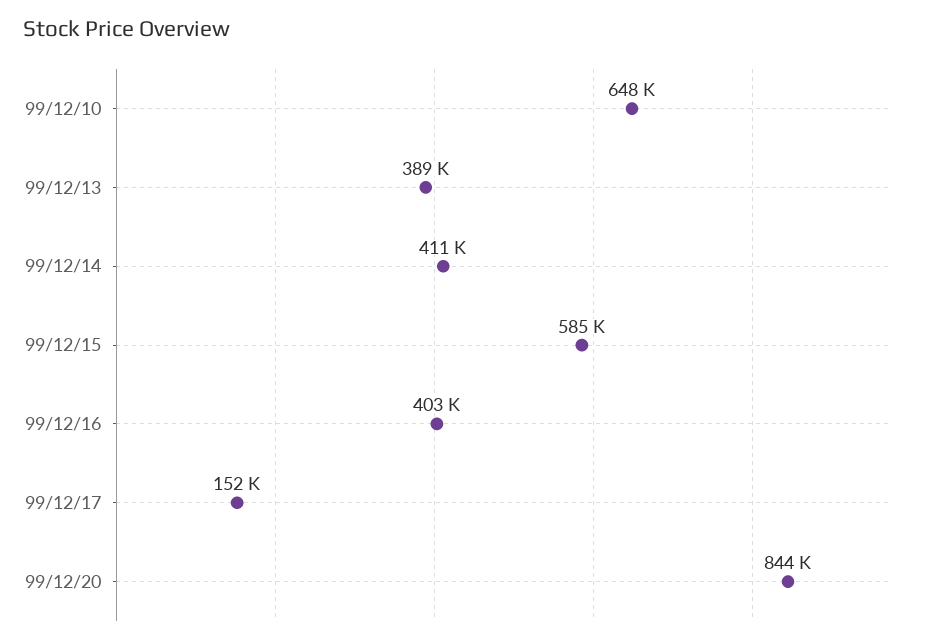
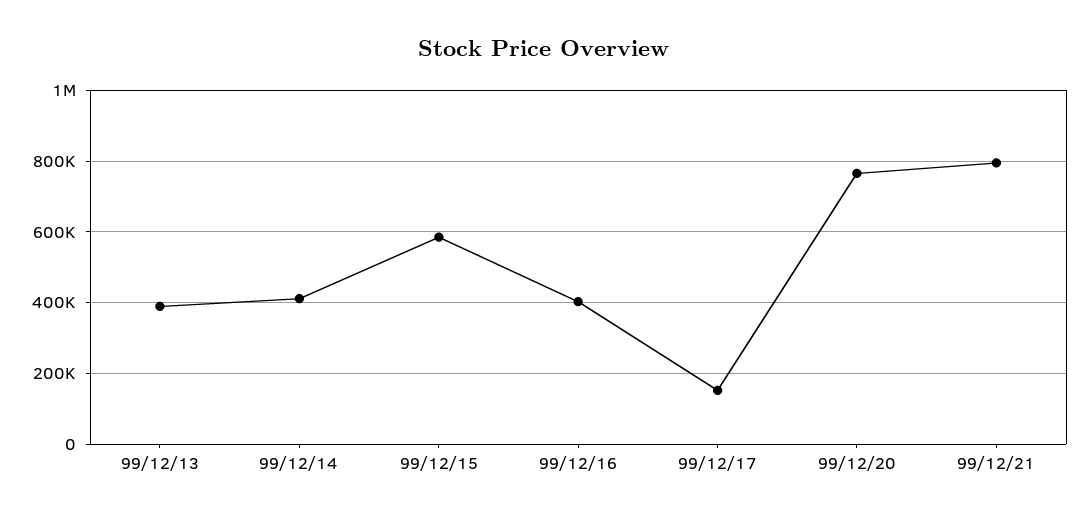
99/12/10: 648000 -> none
99/12/20: 844000 -> 760000
99/12/21: none -> 800000

